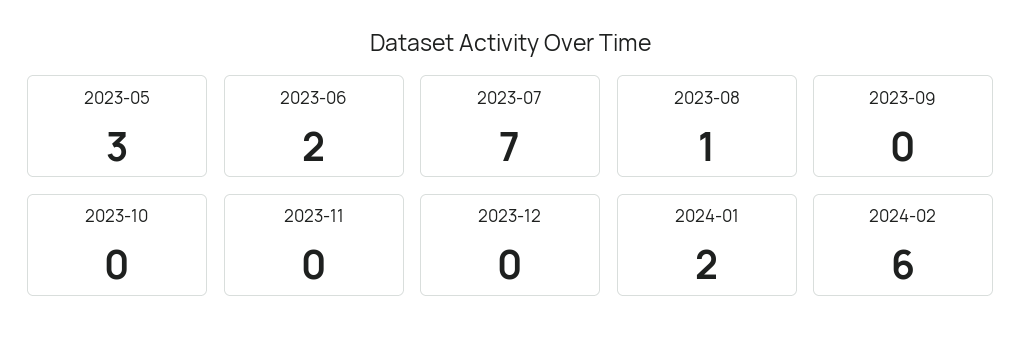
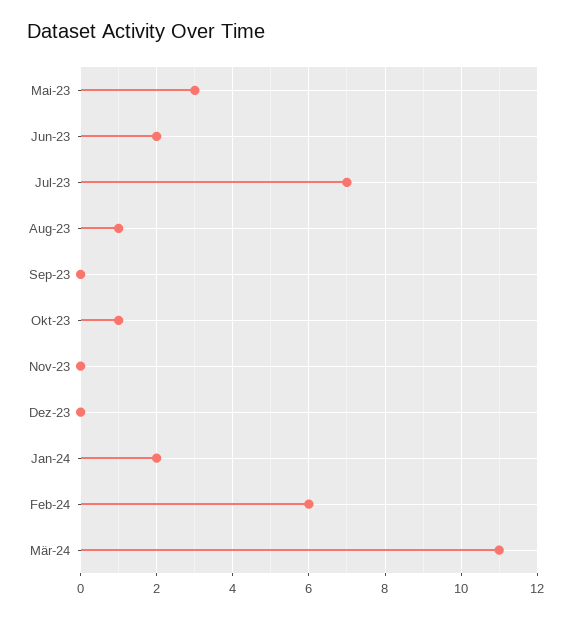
2023-10: 0 -> 1
Mär-24: none -> 11

